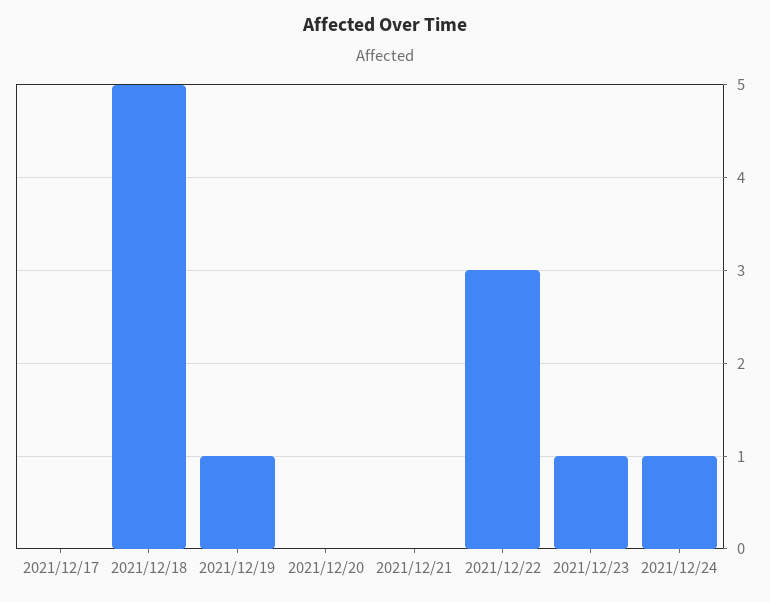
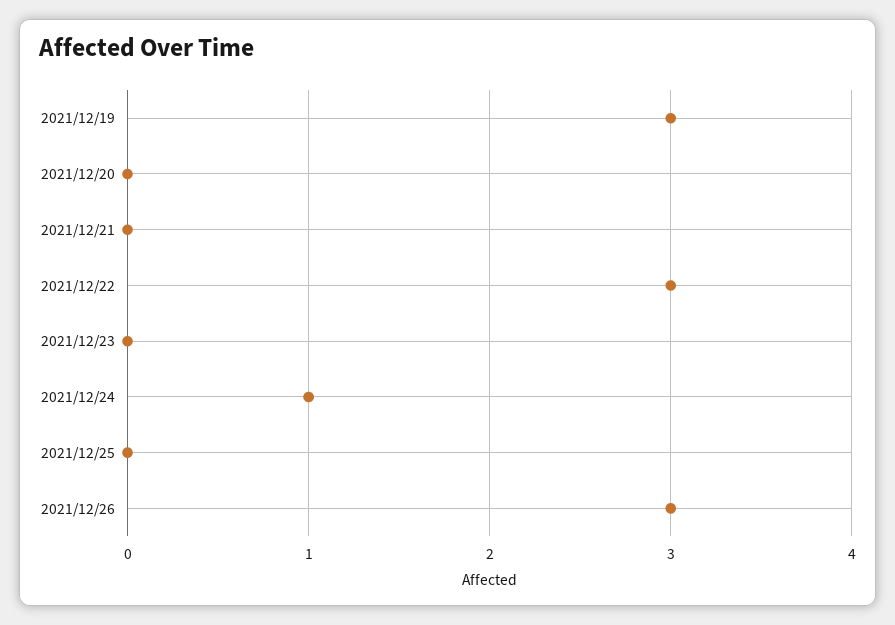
2021/12/17: 0 -> none
2021/12/18: 5 -> none
2021/12/19: 1 -> 3
2021/12/23: 1 -> 0
2021/12/25: none -> 0
2021/12/26: none -> 3

